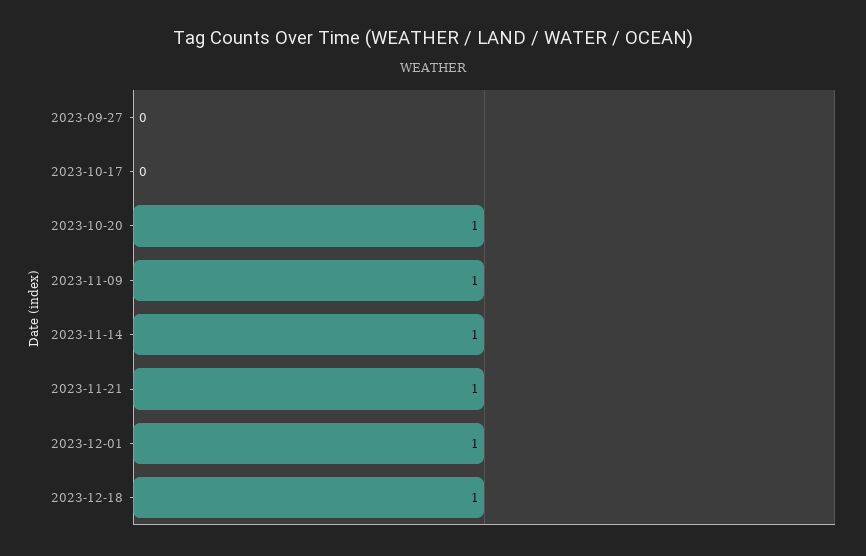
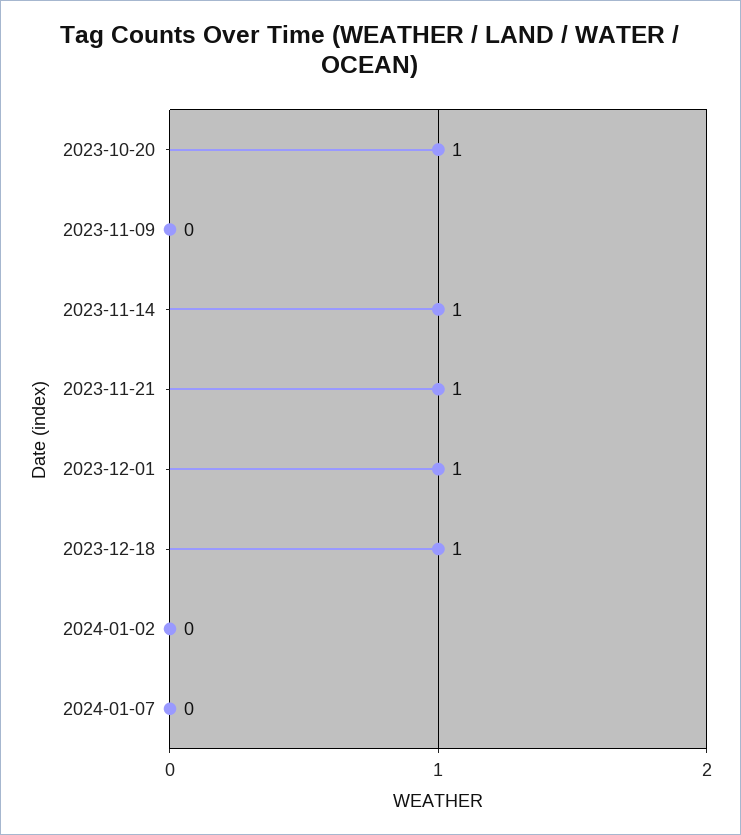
2023-09-27: 0 -> none
2023-10-17: 0 -> none
2023-11-09: 1 -> 0
2024-01-02: none -> 0
2024-01-07: none -> 0

